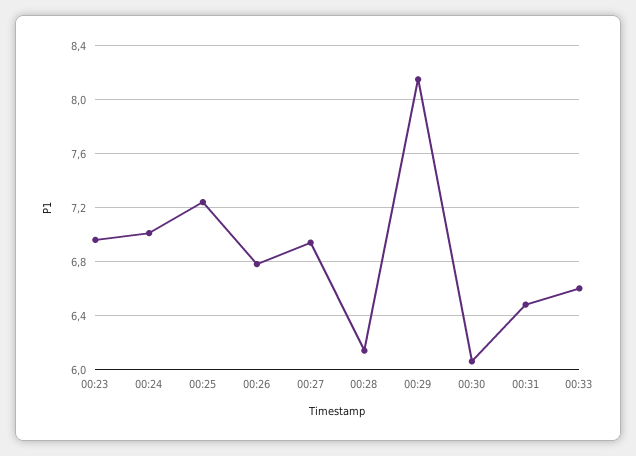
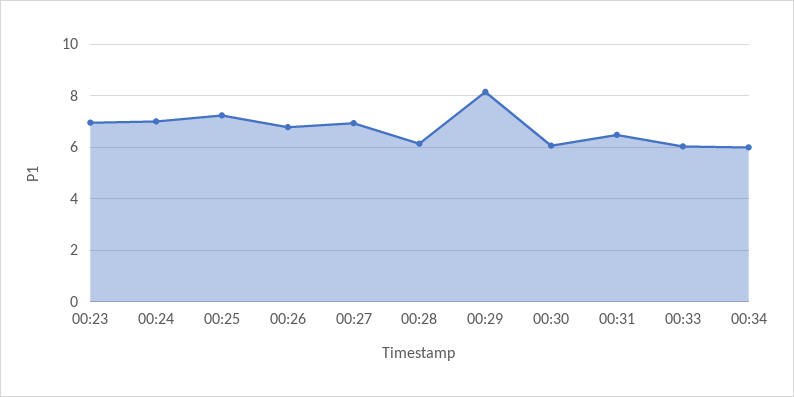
00:33: 6.6 -> 6
00:34: none -> 6

